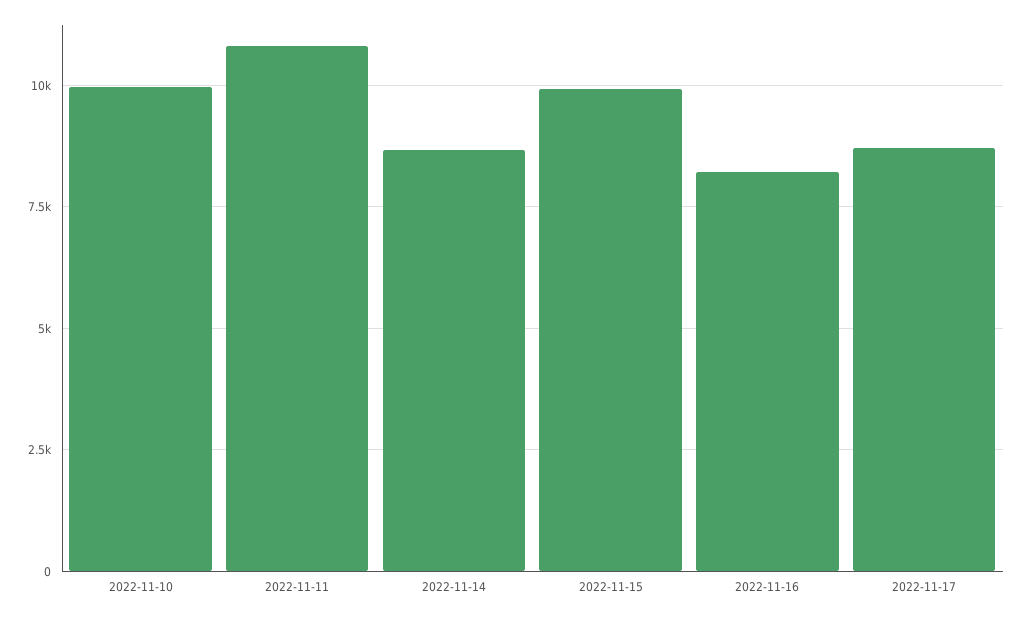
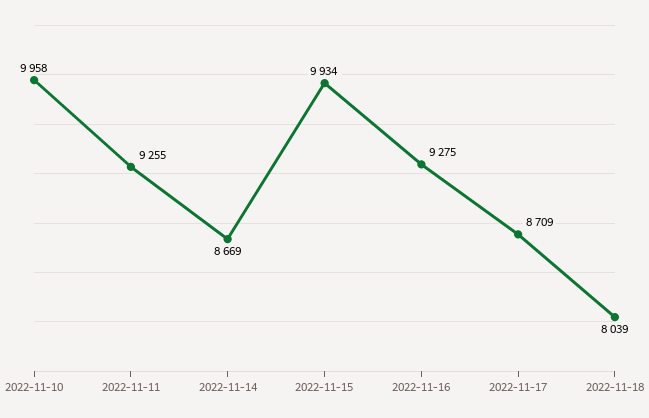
2022-11-11: 10750 -> 9255
2022-11-16: 8250 -> 9275
2022-11-18: none -> 8039

